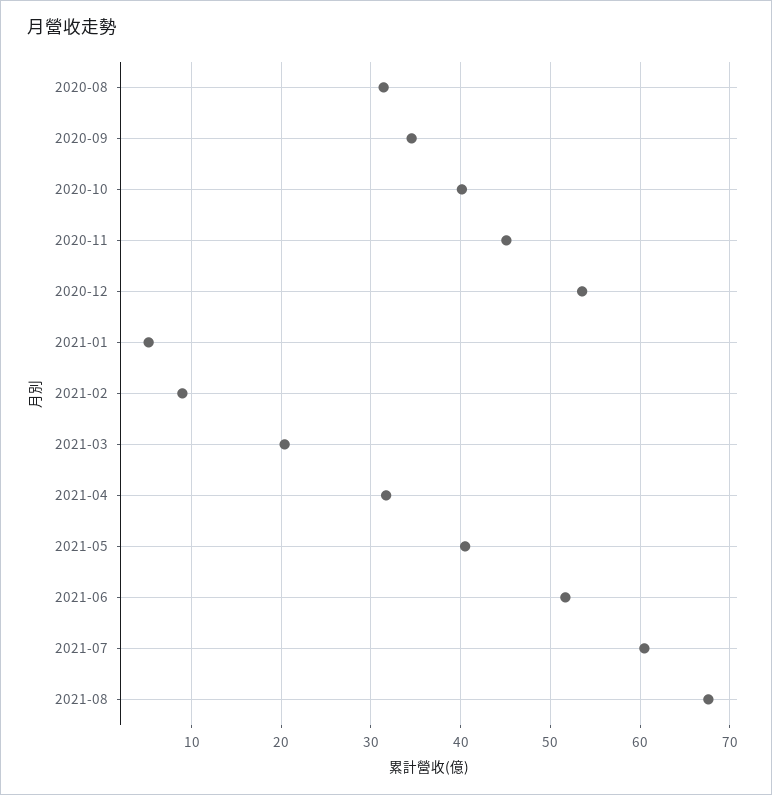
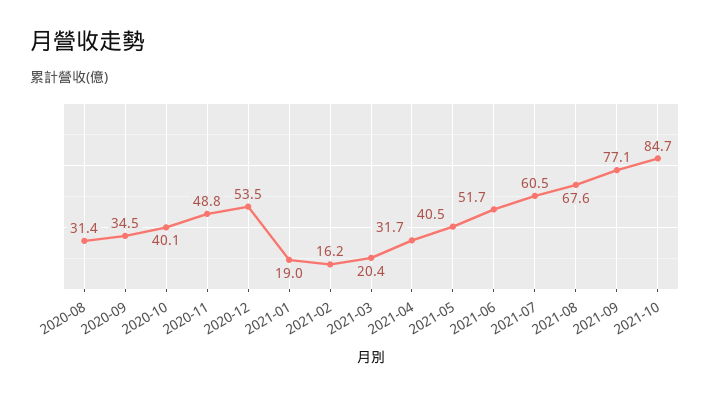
2020-11: 45 -> 48.8
2021-01: 5 -> 19
2021-02: 9 -> 16.2
2021-09: none -> 77.1
2021-10: none -> 84.7

